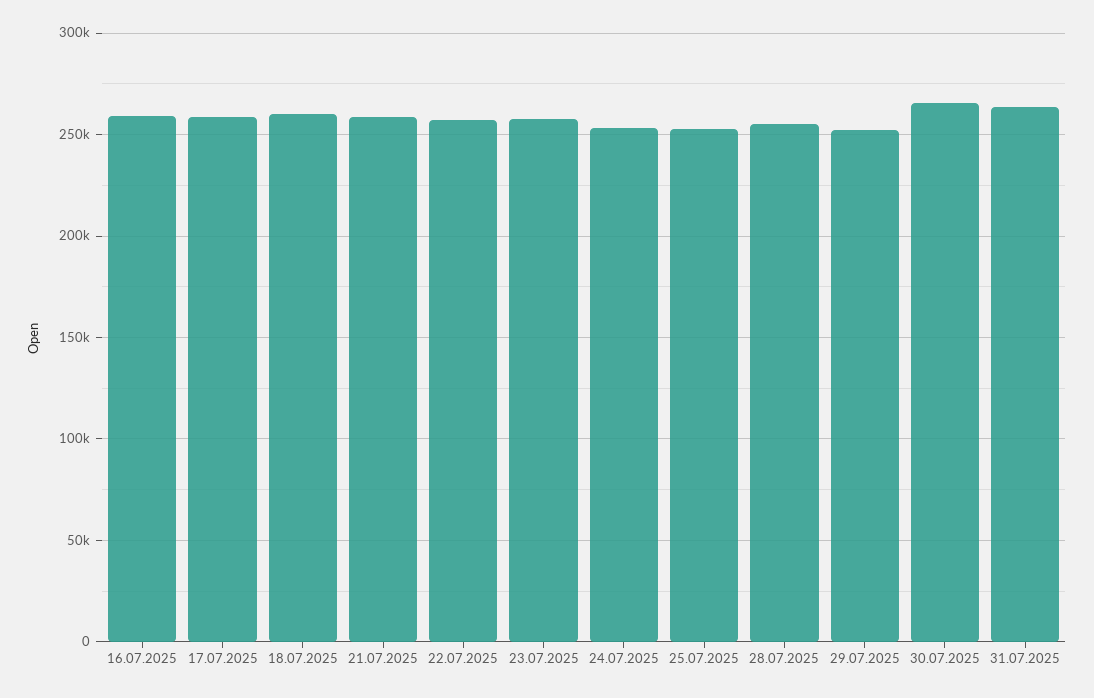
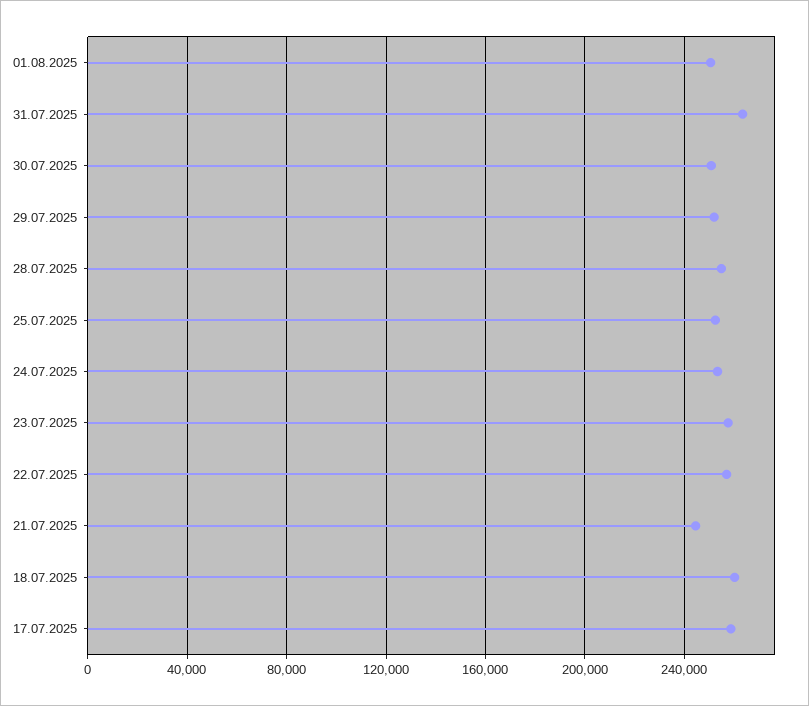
16.07.2025: 260000 -> none
21.07.2025: 260000 -> 245000
30.07.2025: 265000 -> 250000
01.08.2025: none -> 250000

